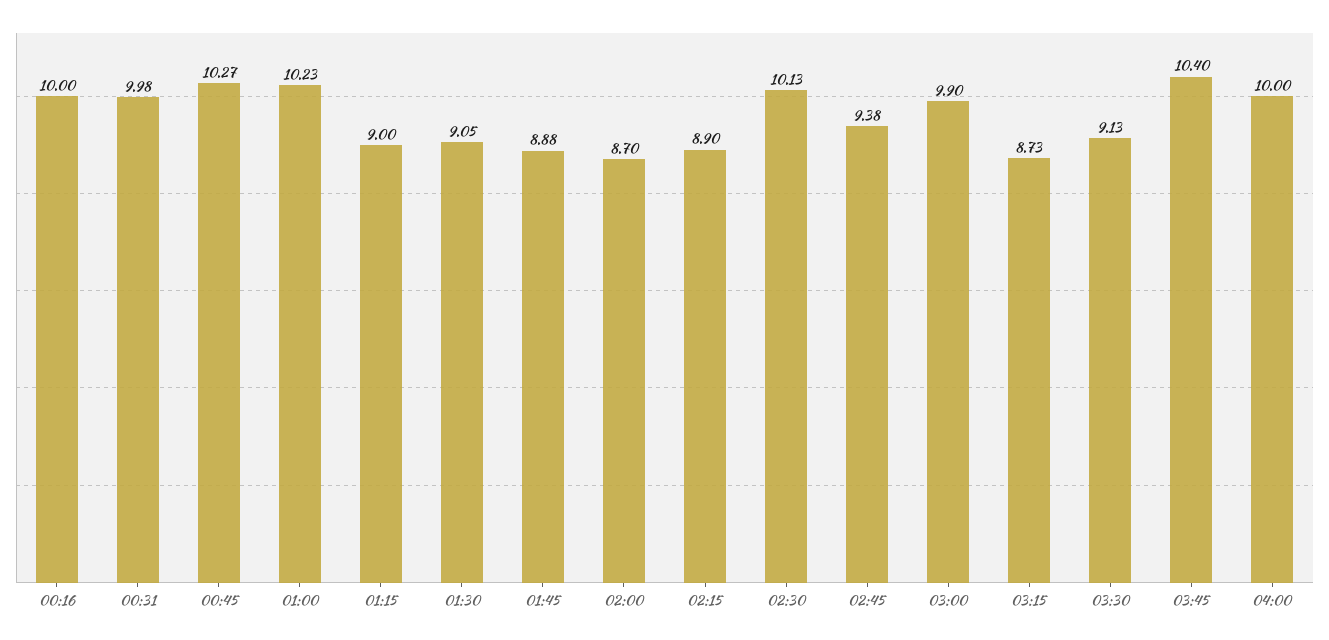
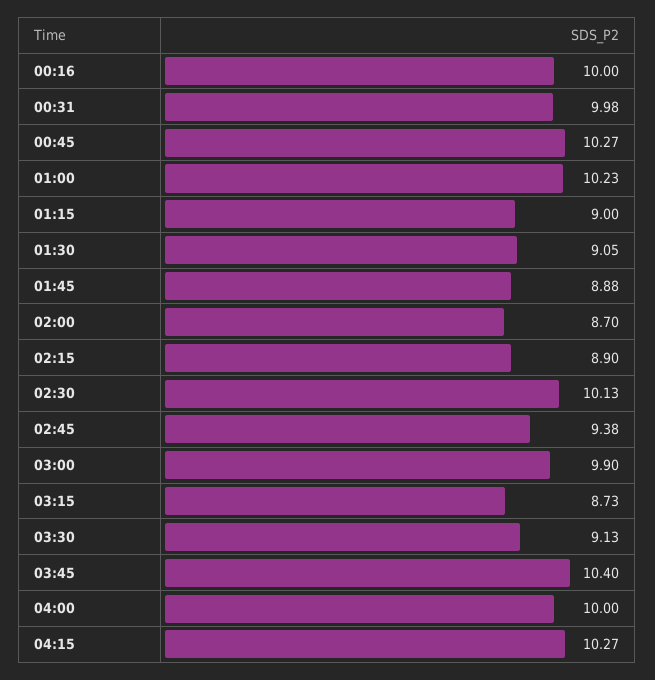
04:15: none -> 10.27

